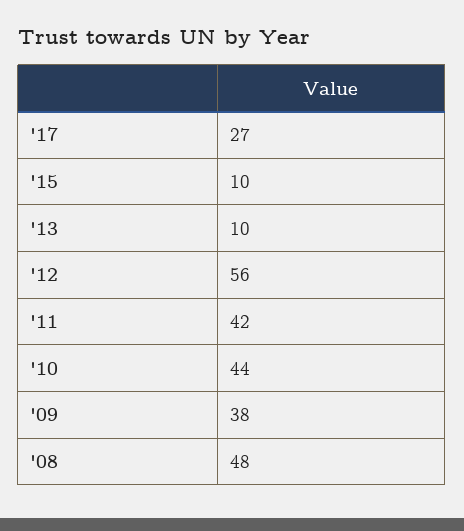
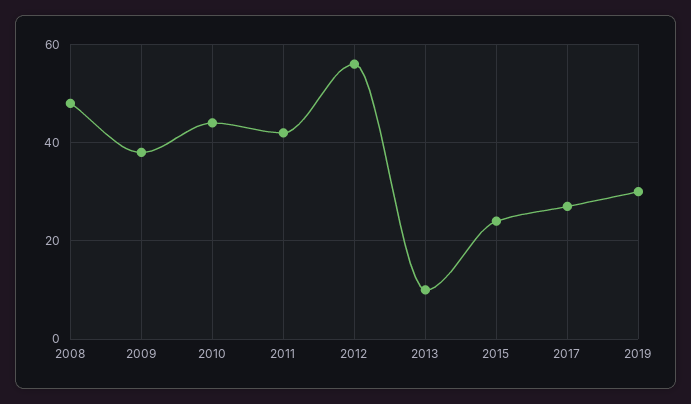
'15: 10 -> 25
2019: none -> 30

